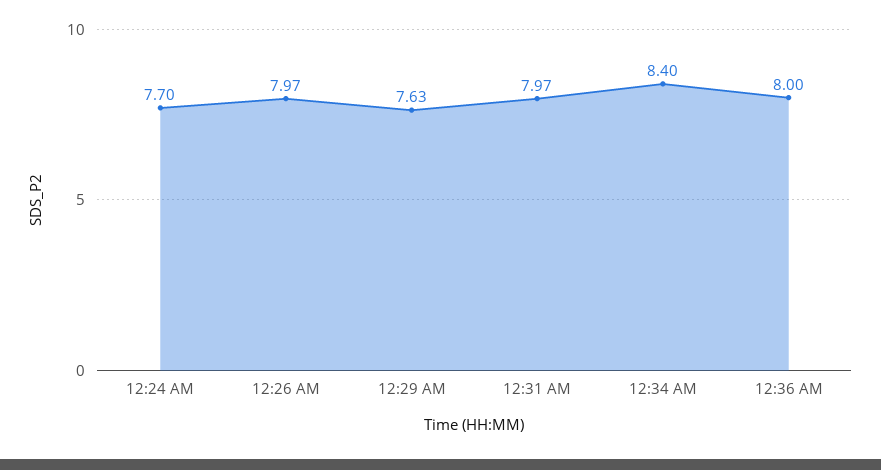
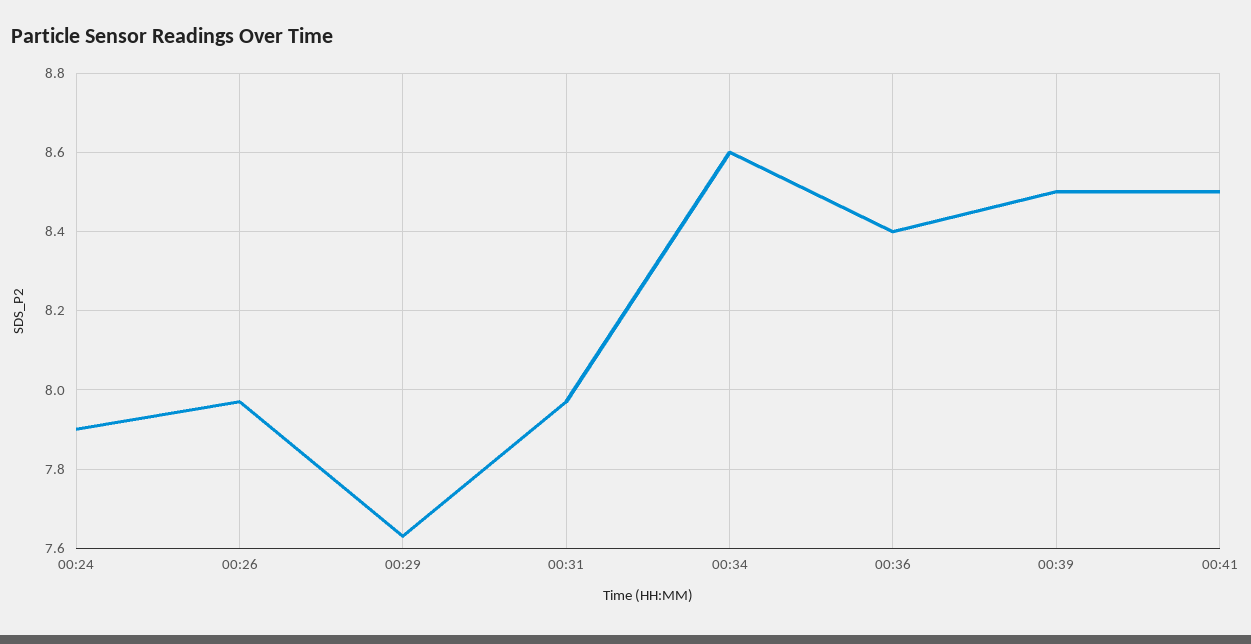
12:24 AM: 7.7 -> 7.9
12:34 AM: 8.4 -> 8.6
12:36 AM: 8 -> 8.4
00:39: none -> 8.5
00:41: none -> 8.5

